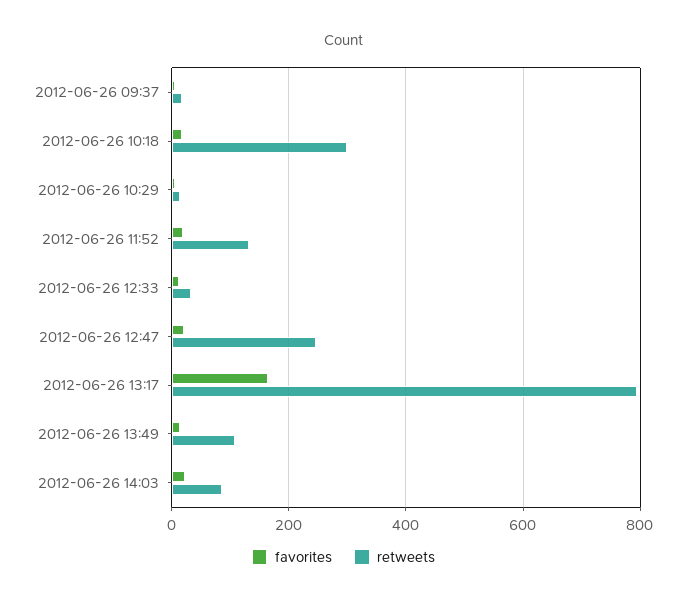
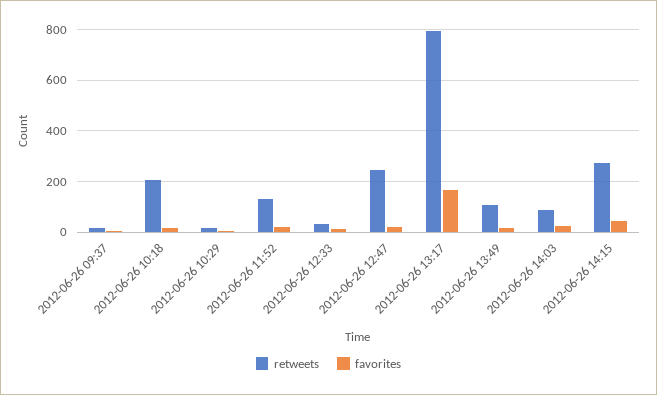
retweets, 2012-06-26 10:18: 300 -> 200
retweets, 2012-06-26 14:15: none -> 275
favorites, 2012-06-26 14:15: none -> 50

